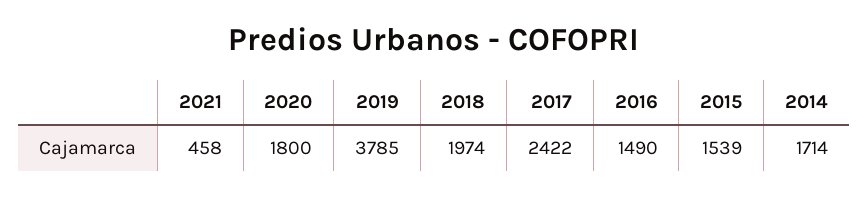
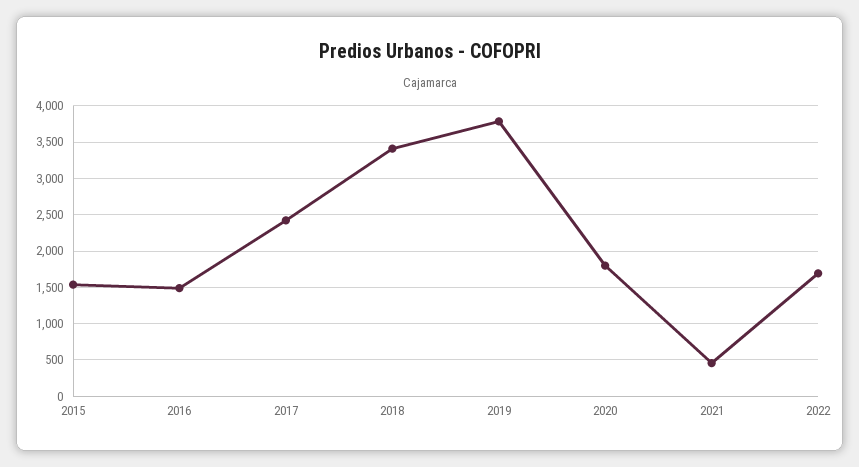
2018: 1974 -> 3400
2014: 1714 -> none
2022: none -> 1700

